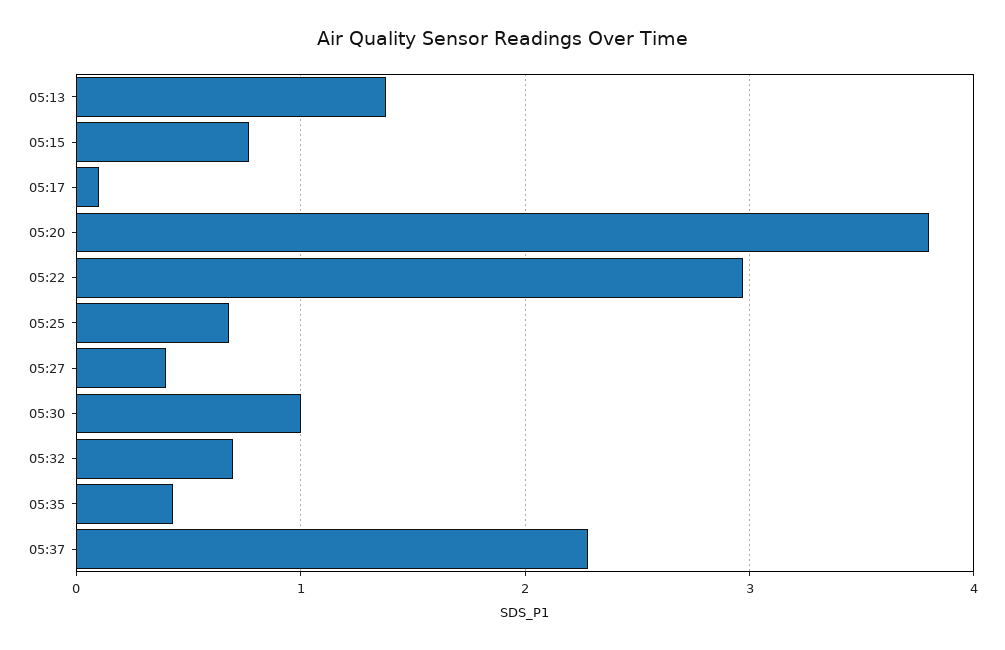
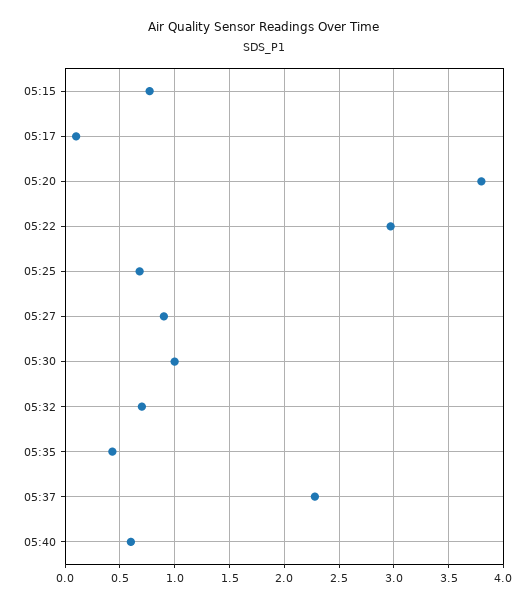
05:13: 1.4 -> none
05:27: 0.4 -> 0.9
05:40: none -> 0.6

